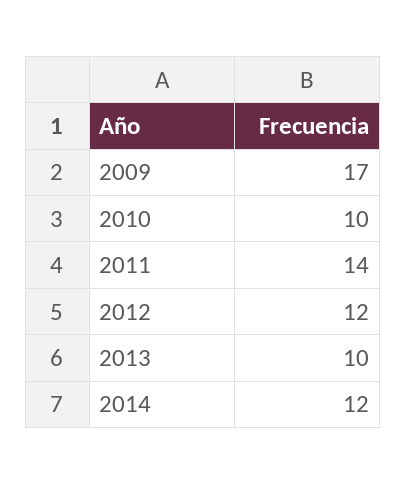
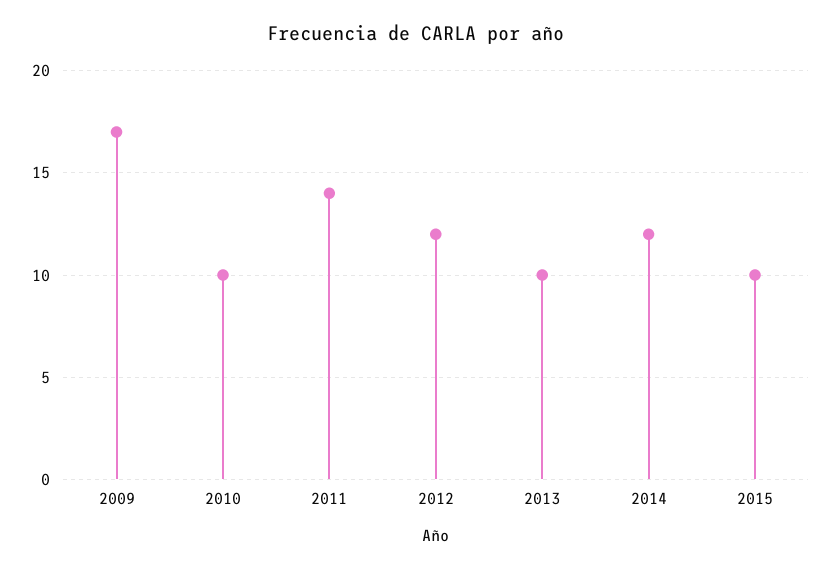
2015: none -> 10

